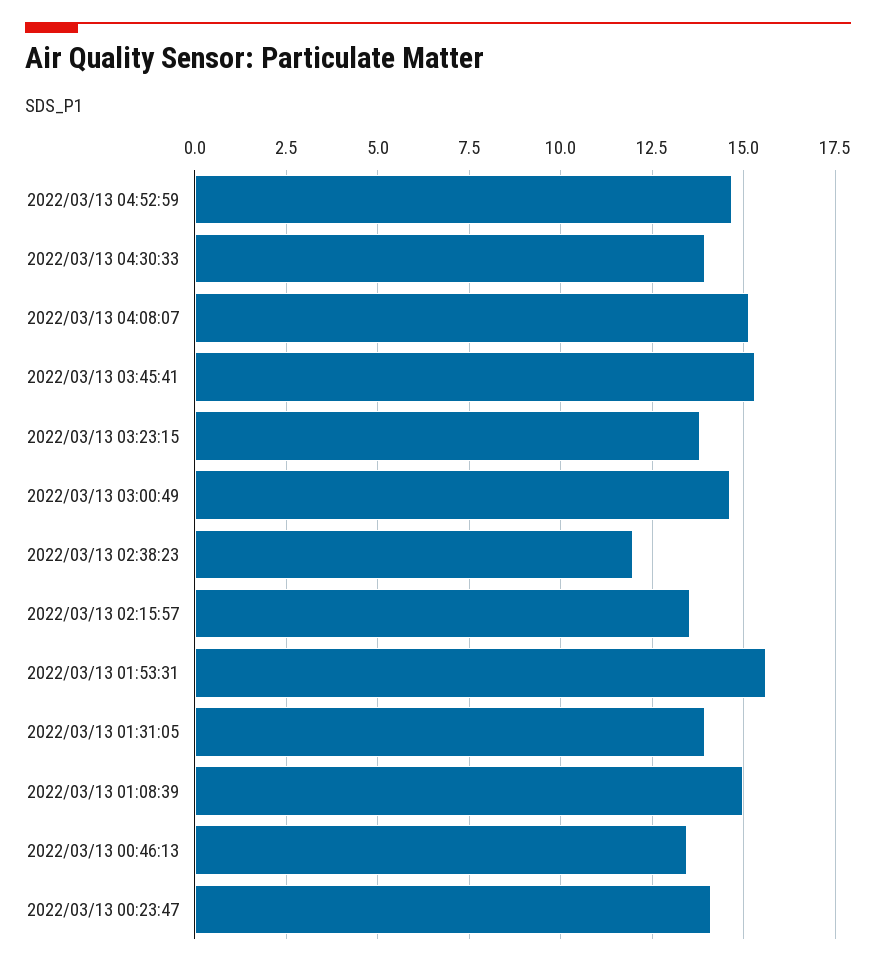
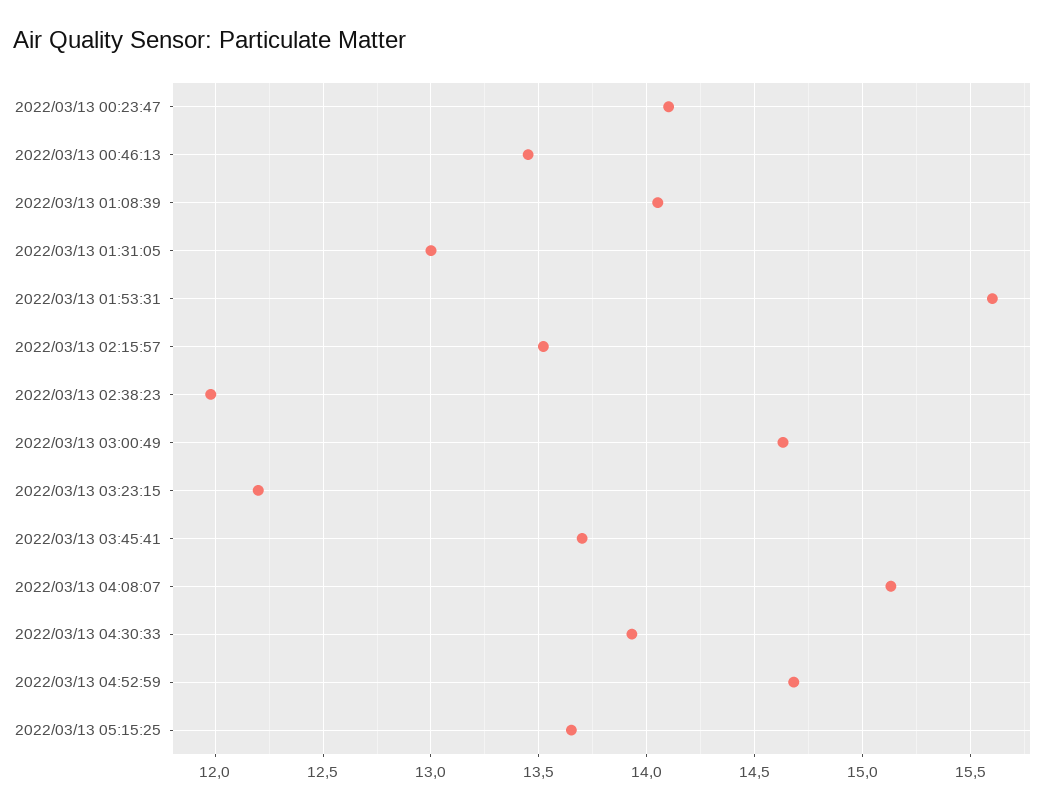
2022/03/13 03:45:41: 15.25 -> 13.7
2022/03/13 03:23:15: 13.75 -> 12.2
2022/03/13 01:31:05: 14 -> 13
2022/03/13 01:08:39: 15 -> 14.05
2022/03/13 05:15:25: none -> 13.65

